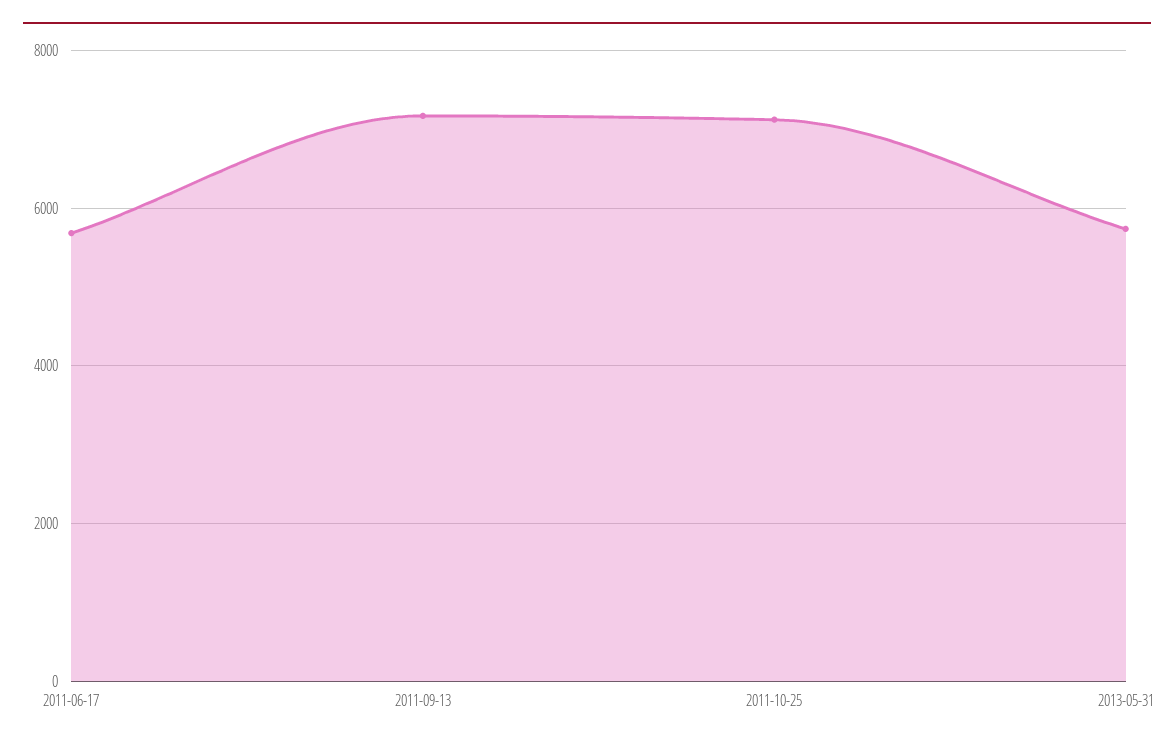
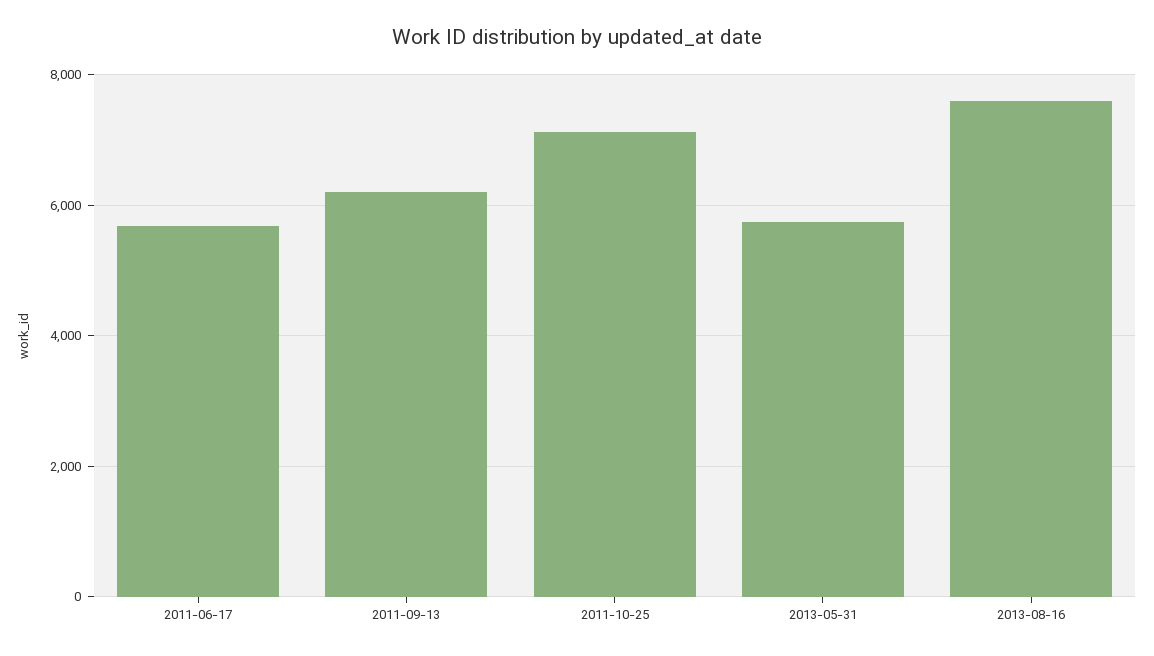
2011-09-13: 7200 -> 6200
2013-08-16: none -> 7600

